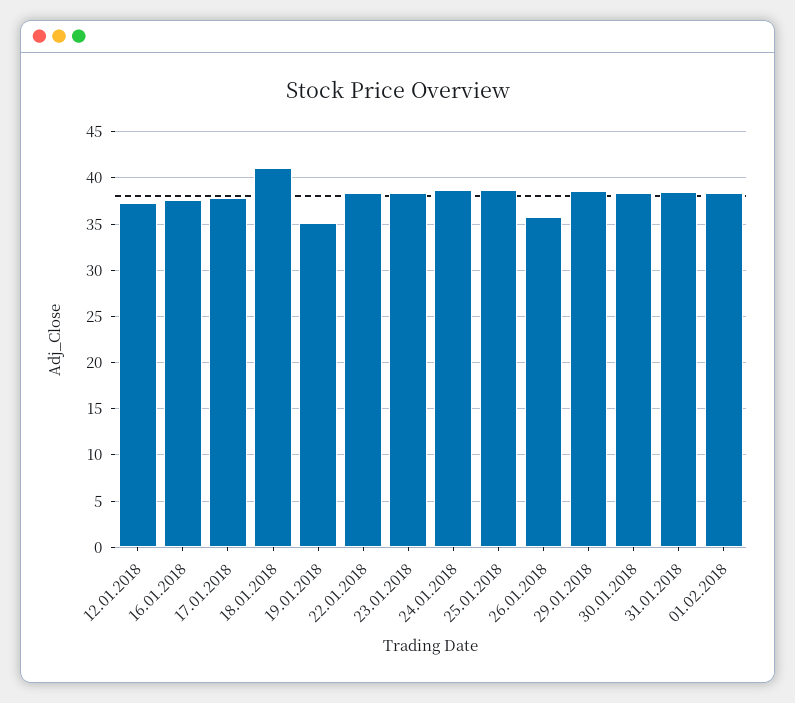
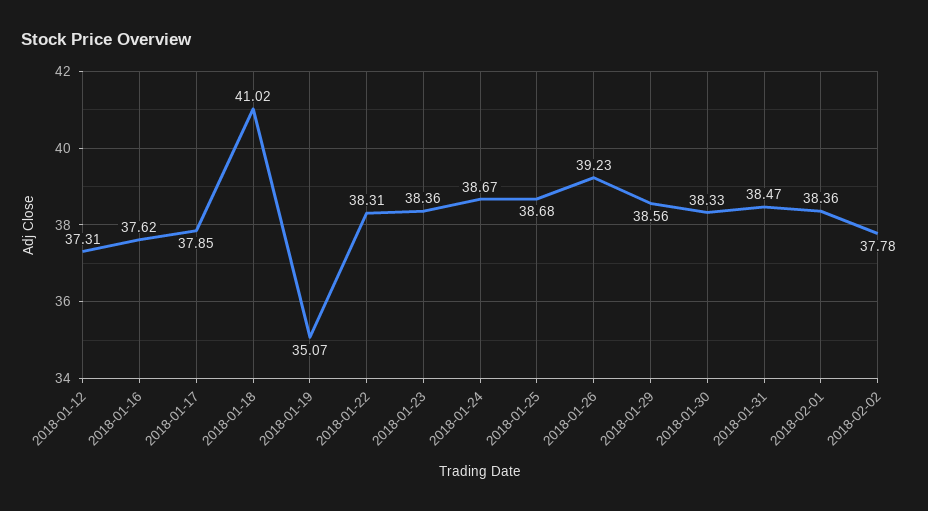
26.01.2018: 36 -> 39.23
2018-02-02: none -> 37.78

